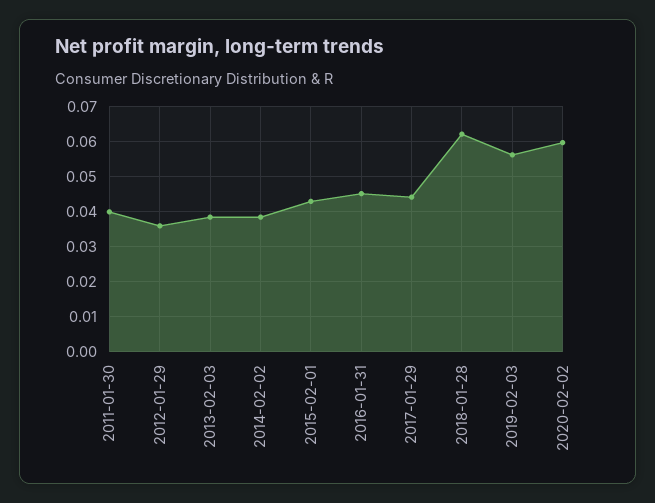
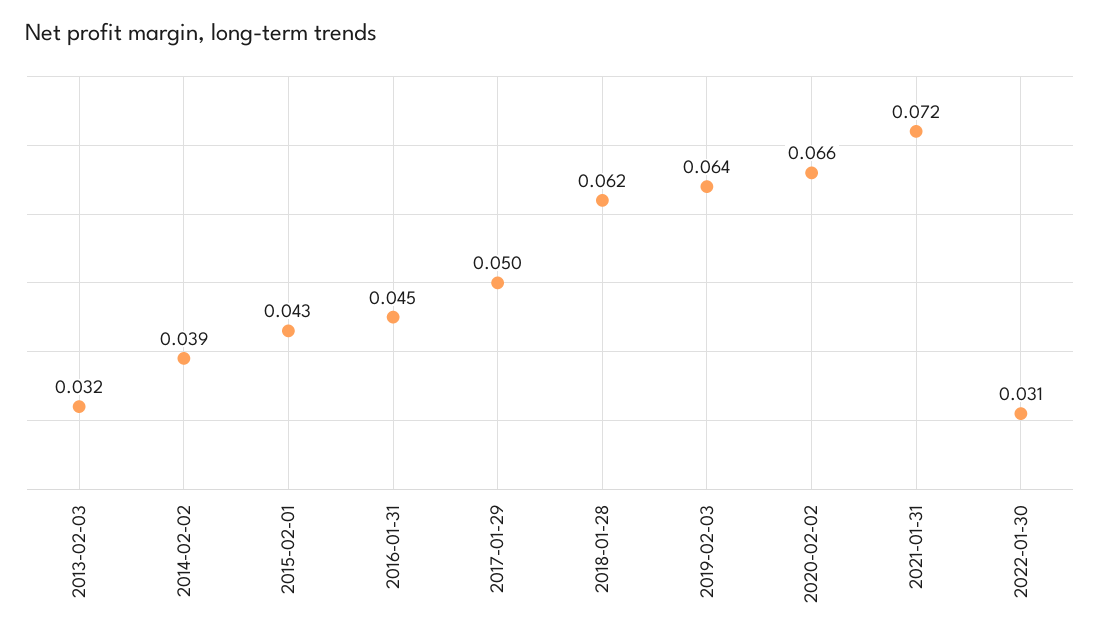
2011-01-30: 0.04 -> none
2012-01-29: 0.036 -> none
2013-02-03: 0.038 -> 0.032
2017-01-29: 0.044 -> 0.05
2019-02-03: 0.056 -> 0.064
2020-02-02: 0.06 -> 0.066
2021-01-31: none -> 0.072
2022-01-30: none -> 0.031

